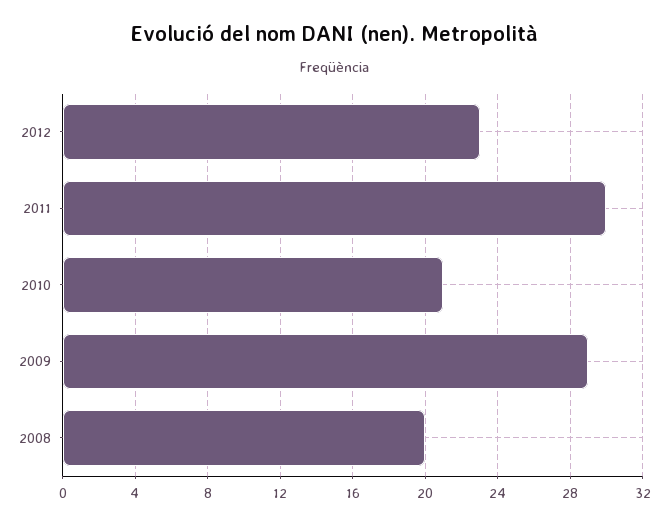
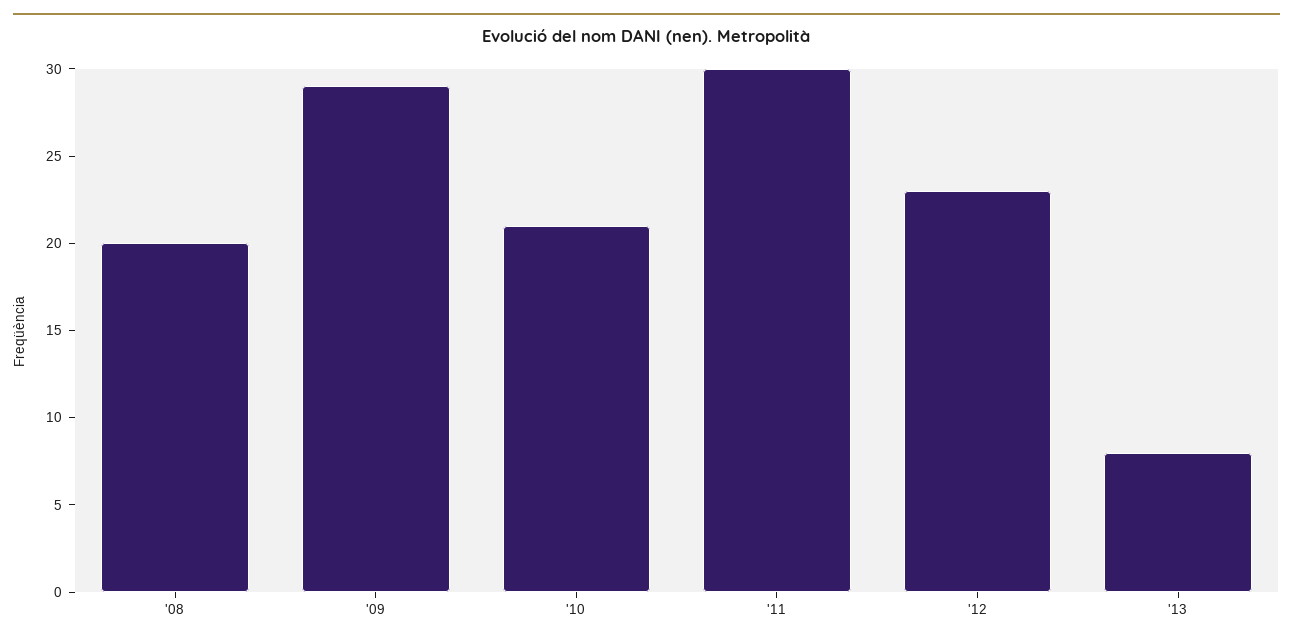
'13: none -> 8

